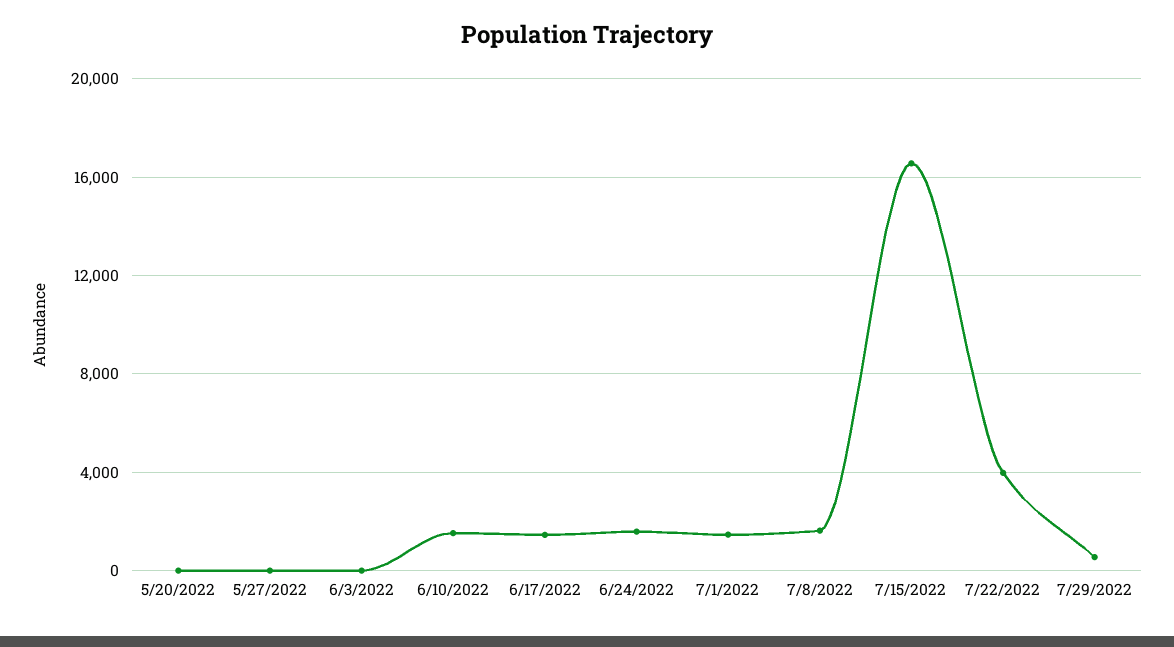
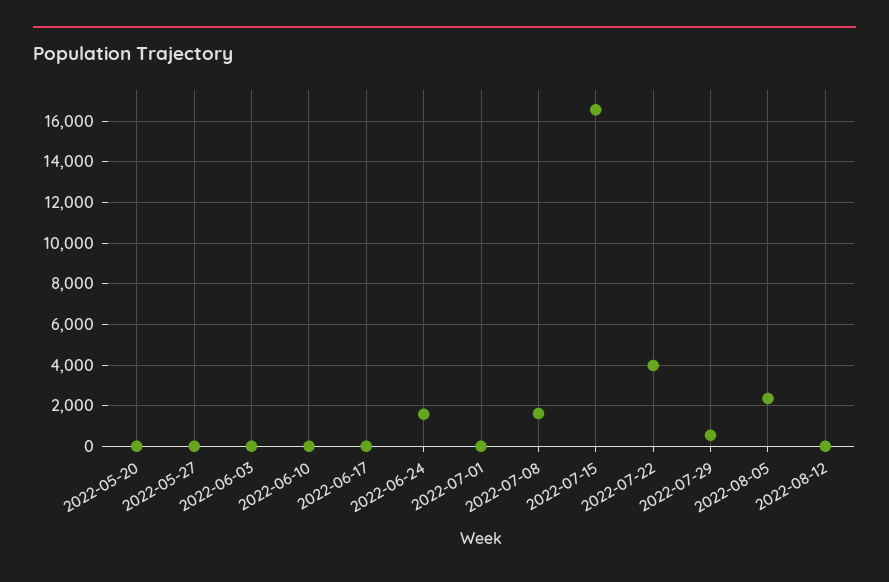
6/10/2022: 1500 -> 0
6/17/2022: 1500 -> 0
7/1/2022: 1500 -> 0
2022-08-05: none -> 2500
2022-08-12: none -> 0

